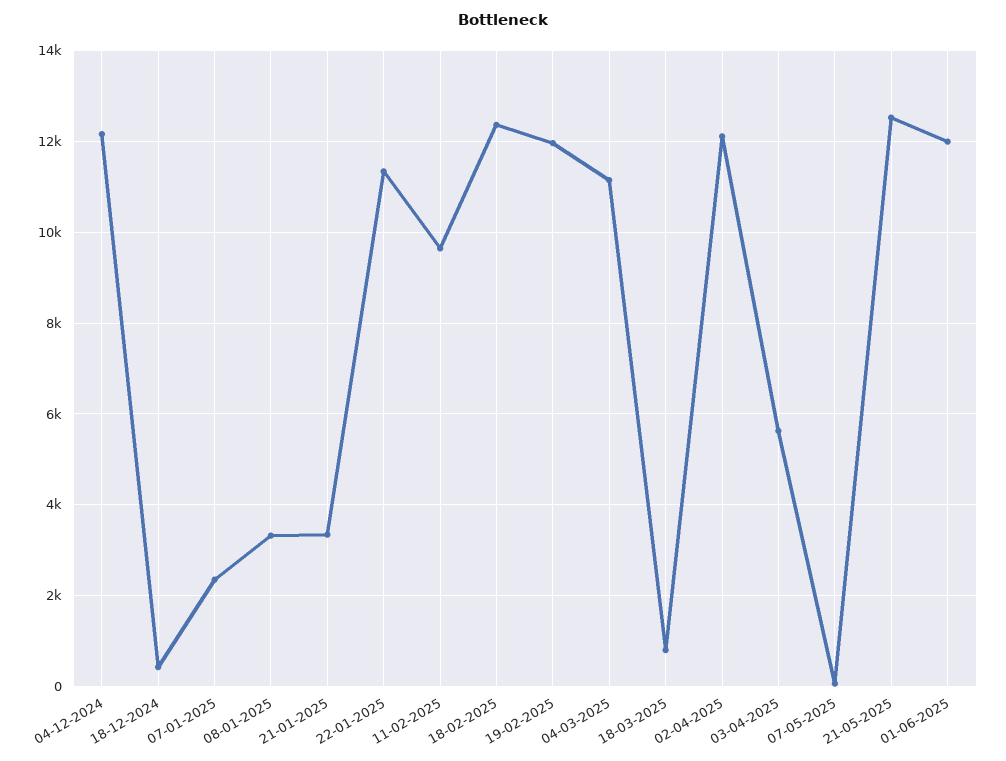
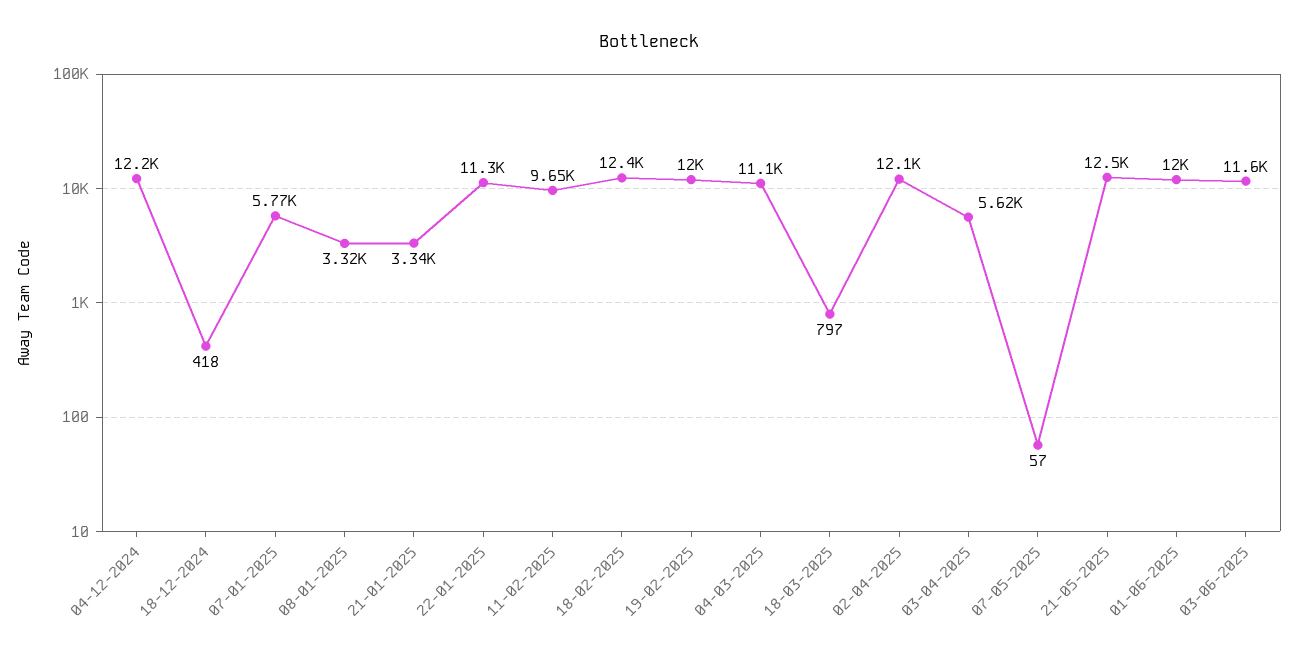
07-01-2025: 2400 -> 5770
03-06-2025: none -> 11600

